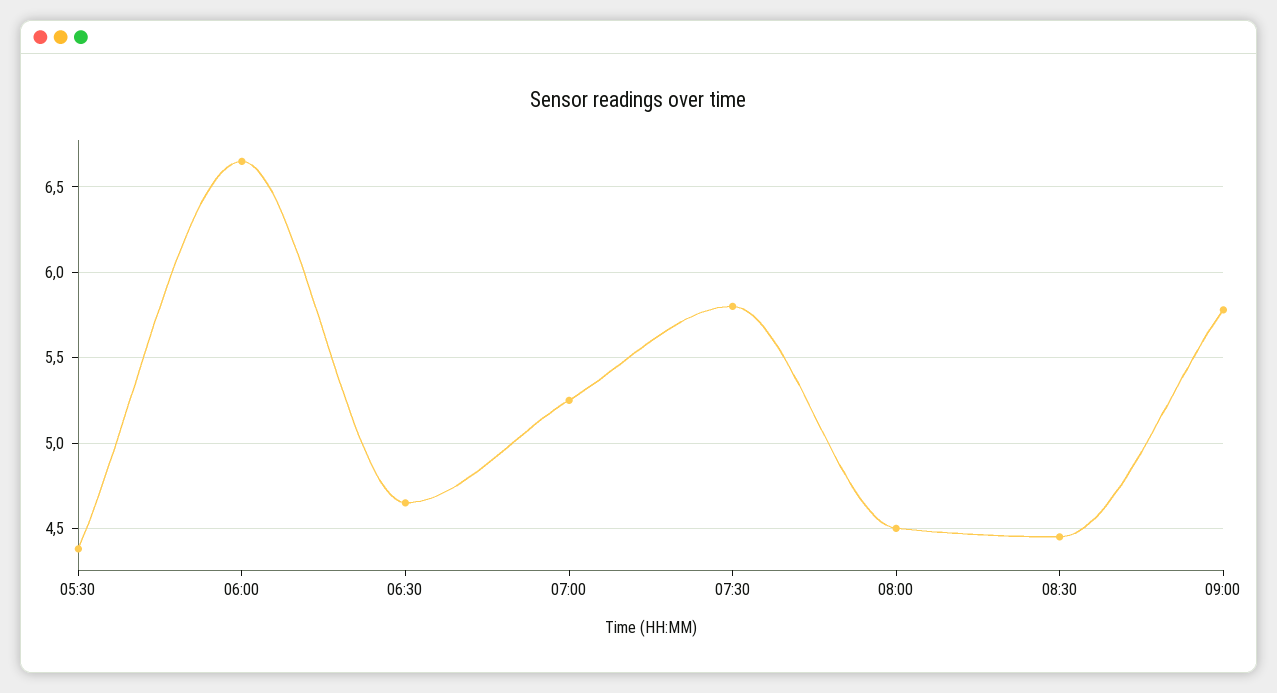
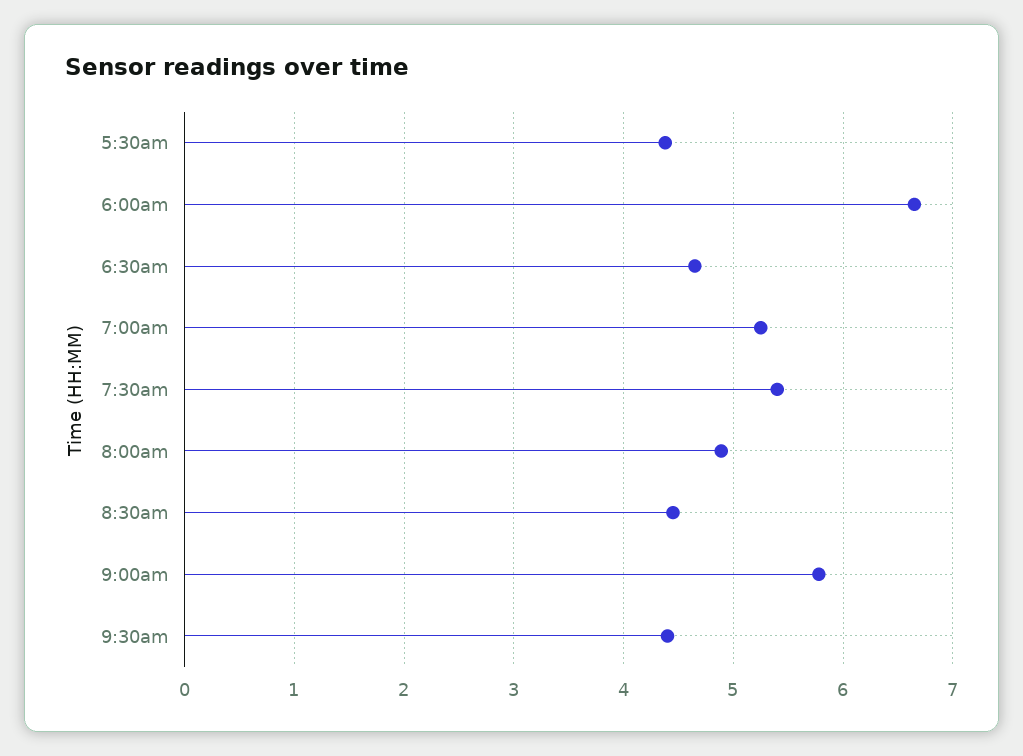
07:30: 5.8 -> 5.4
08:00: 4.5 -> 4.9
9:30am: none -> 4.4

